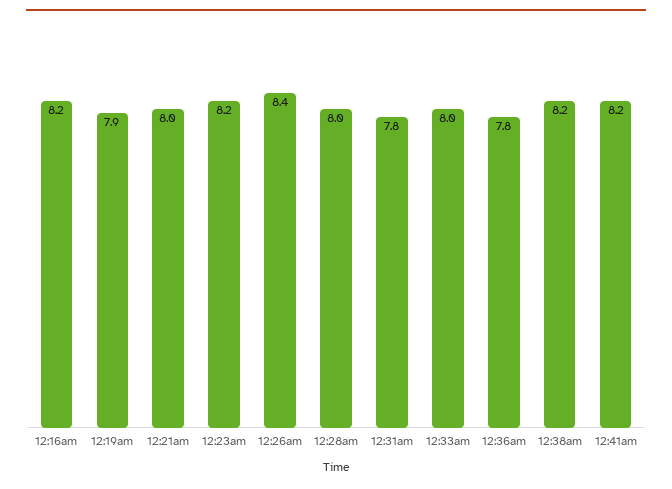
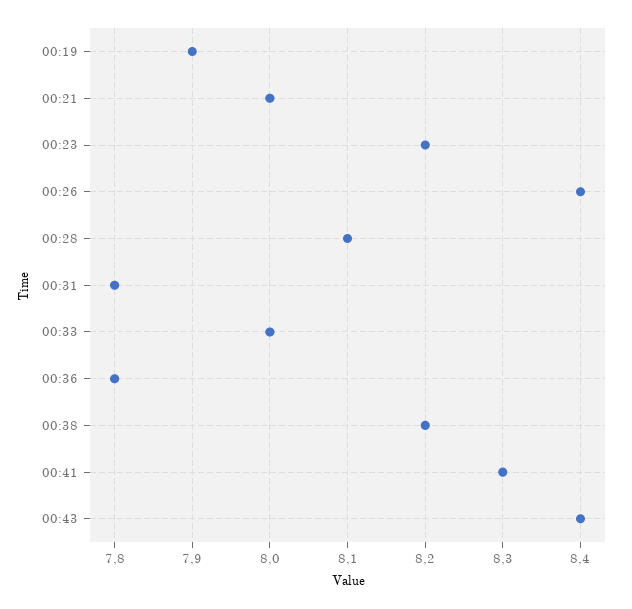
12:16am: 8.2 -> none
12:28am: 8 -> 8.1
12:41am: 8.2 -> 8.3
00:43: none -> 8.4

